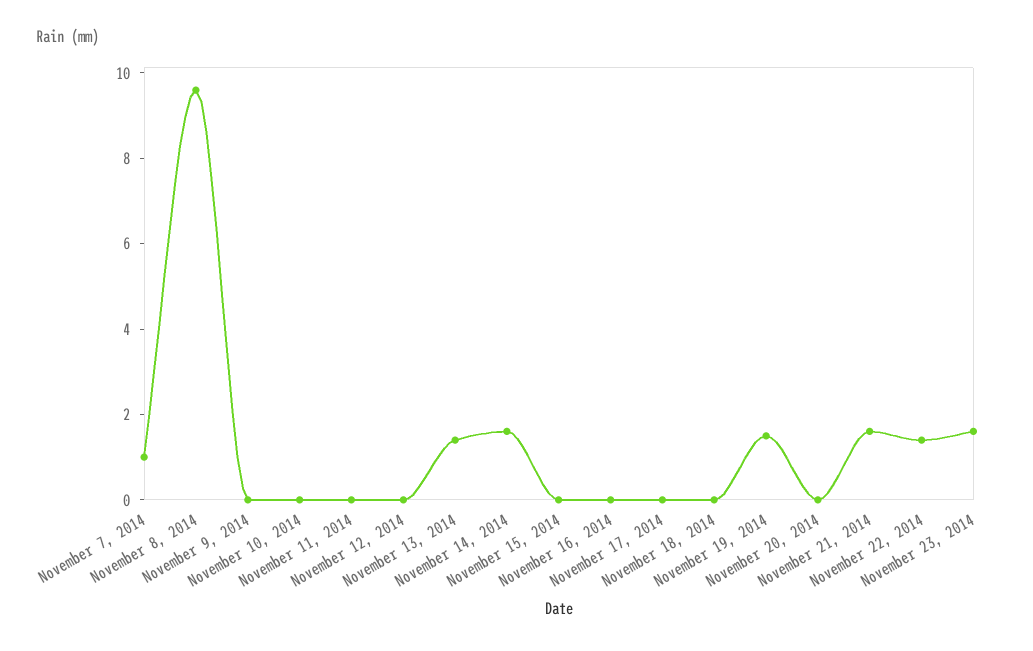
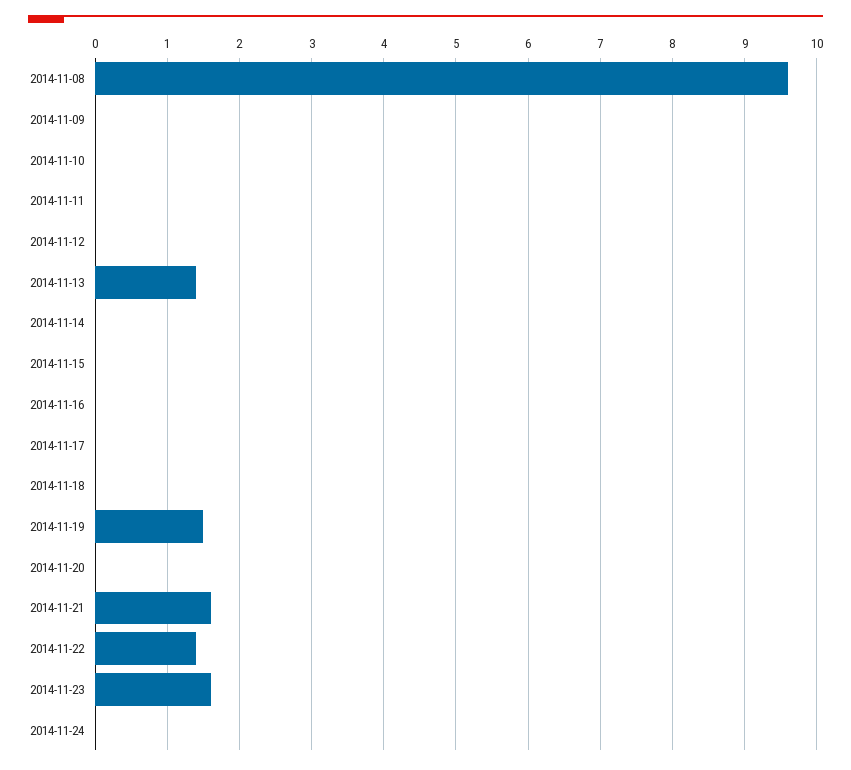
November 7, 2014: 1 -> none
November 14, 2014: 1.5 -> 0
2014-11-24: none -> 0

